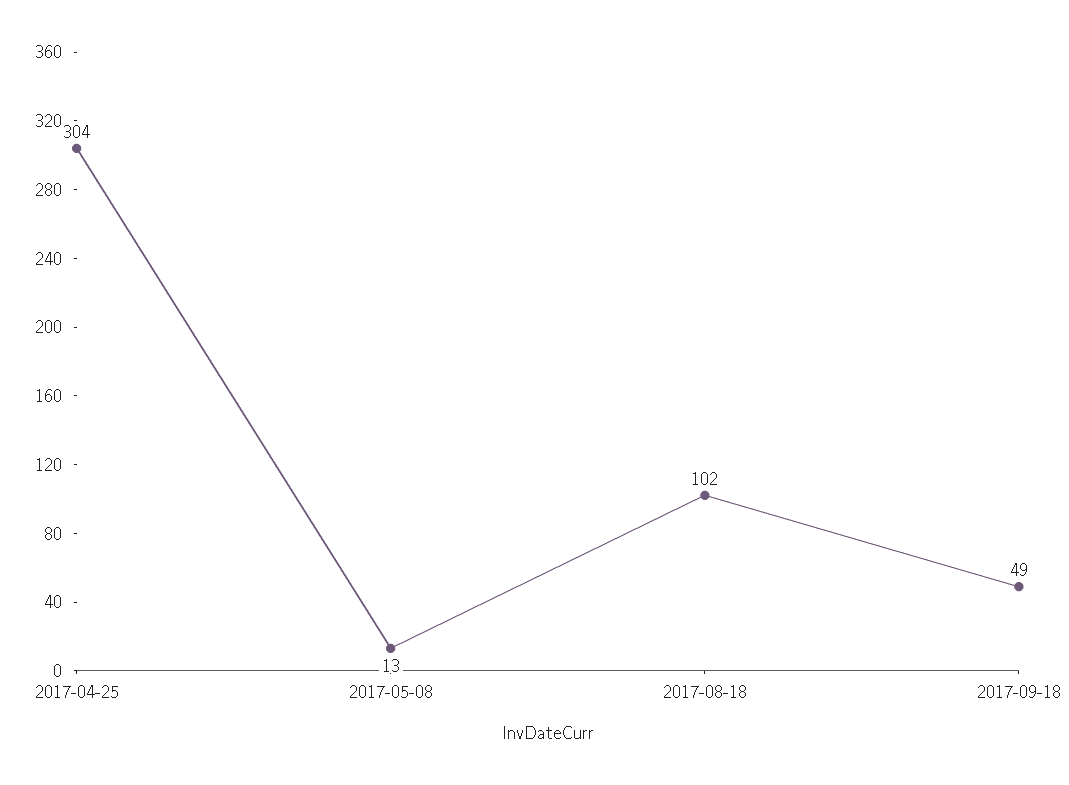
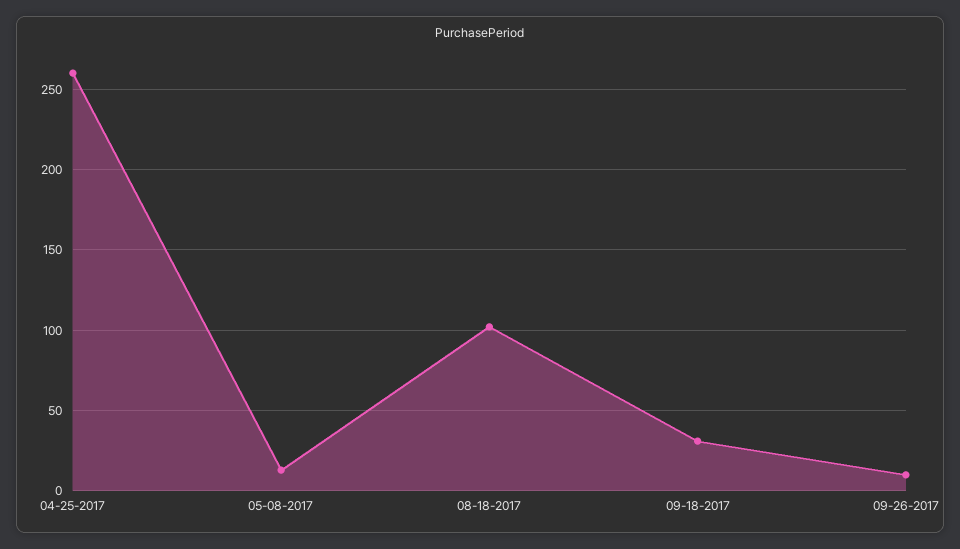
2017-04-25: 304 -> 260
2017-09-18: 49 -> 30
09-26-2017: none -> 10

